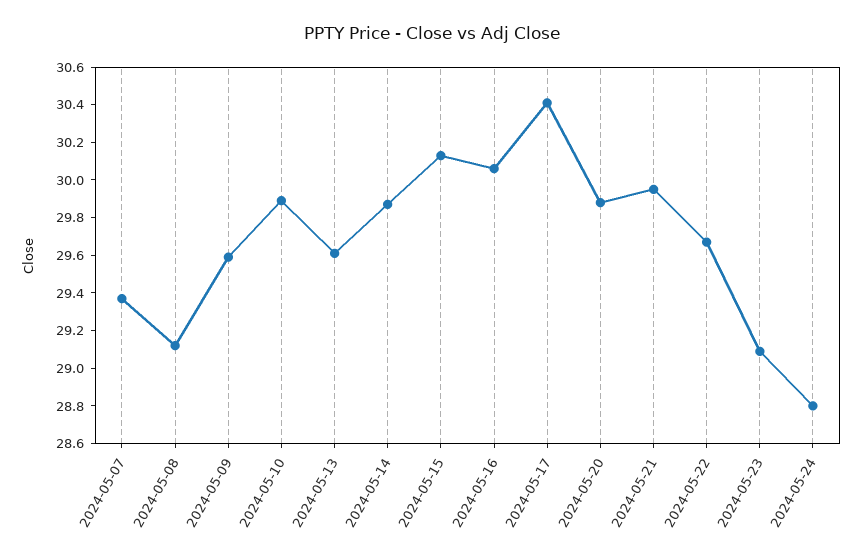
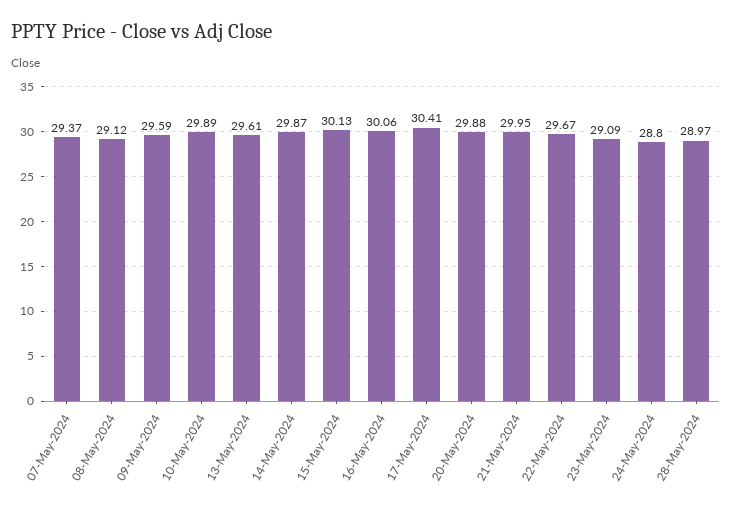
28-May-2024: none -> 28.97

